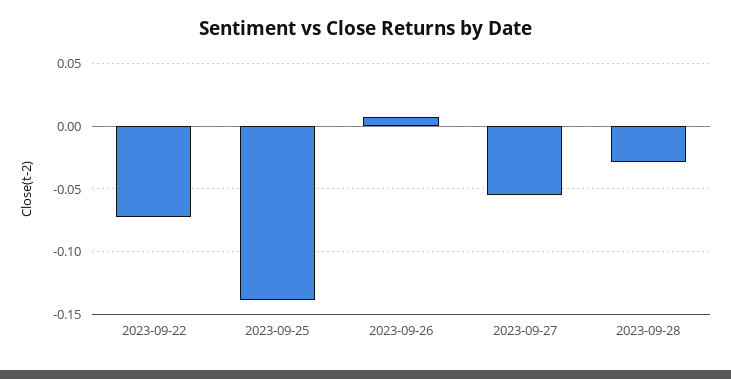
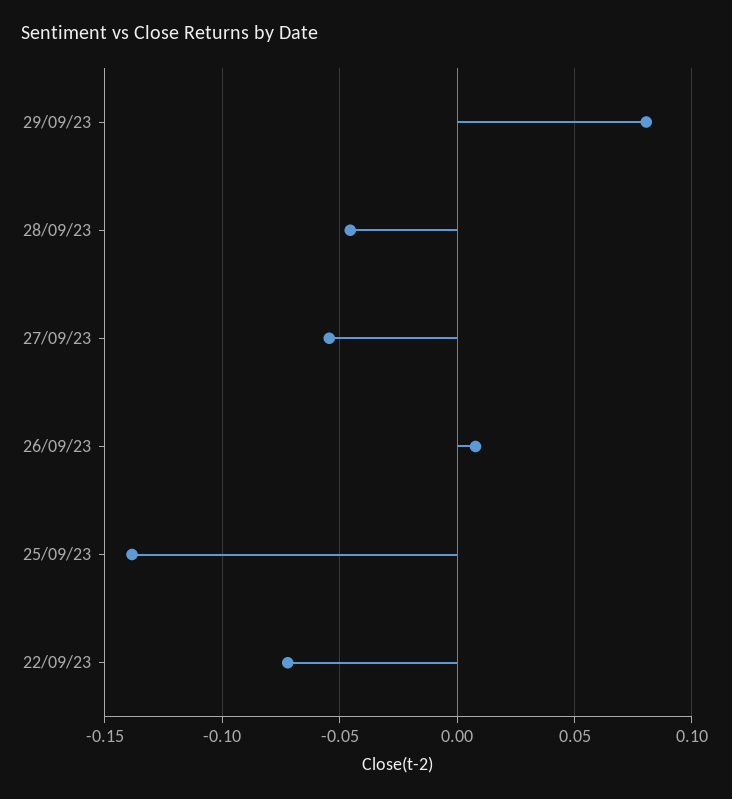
2023-09-28: -0.03 -> -0.045
29/09/23: none -> 0.08

